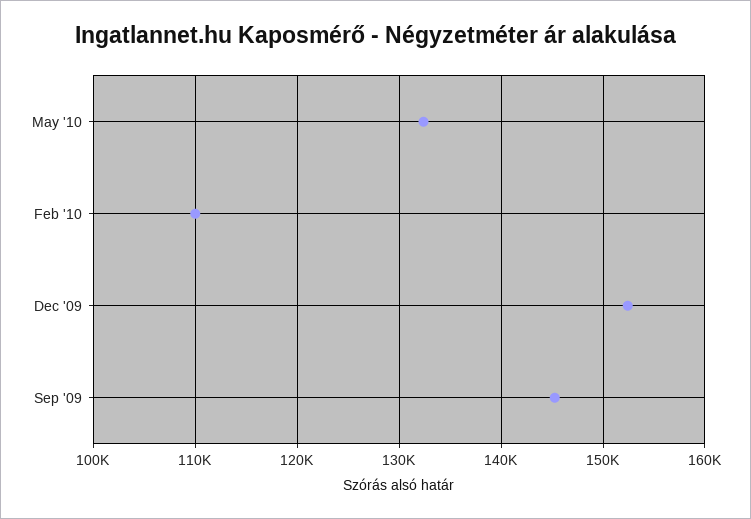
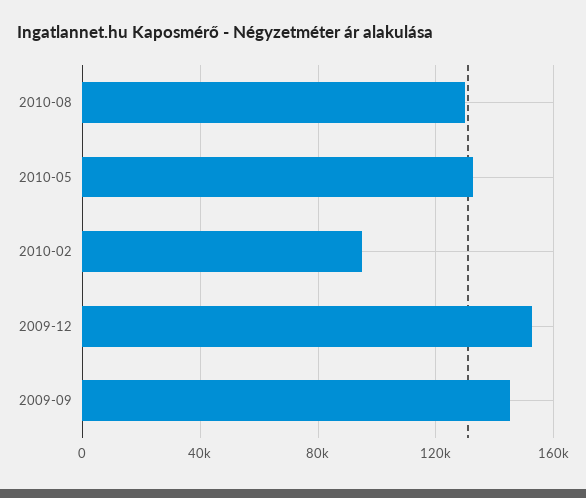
Feb '10: 110000 -> 95000
2010-08: none -> 130000

